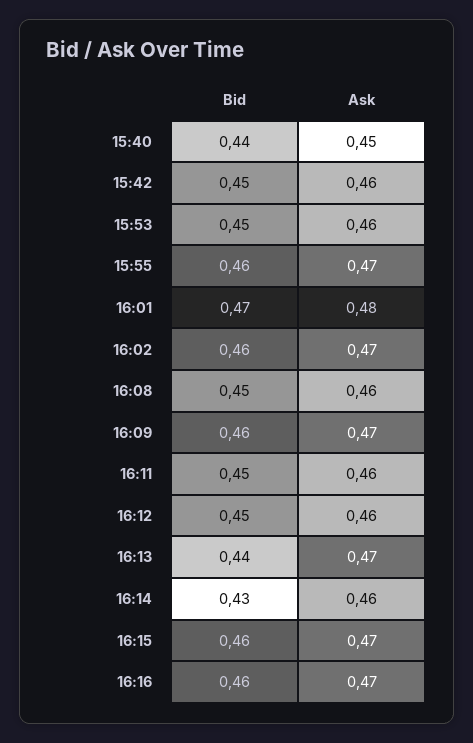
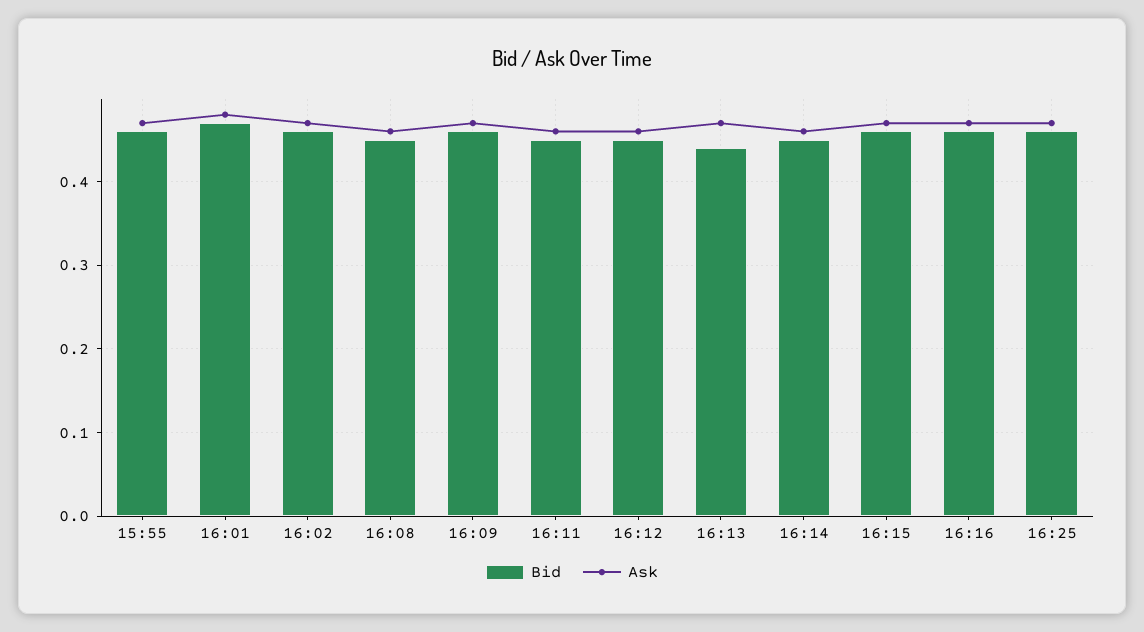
Bid, 15:40: 0.44 -> none
Ask, 15:40: 0.45 -> none
Bid, 15:42: 0.45 -> none
Ask, 15:42: 0.46 -> none
Bid, 15:53: 0.45 -> none
Ask, 15:53: 0.46 -> none
Bid, 16:14: 0.43 -> 0.45
Bid, 16:25: none -> 0.46
Ask, 16:25: none -> 0.47

